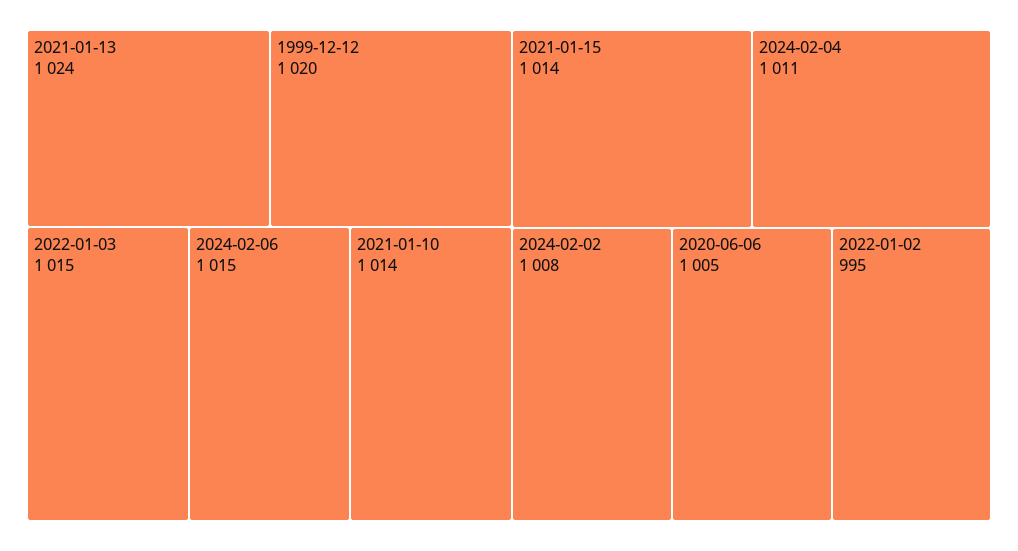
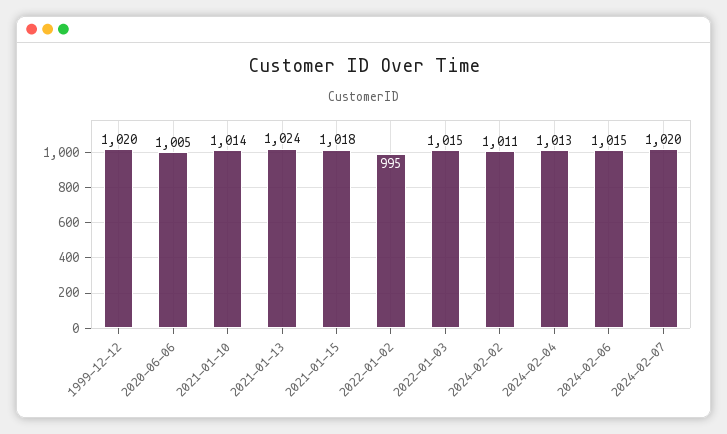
2021-01-15: 1014 -> 1018
2024-02-04: 1011 -> 1013
2024-02-02: 1008 -> 1011
2024-02-07: none -> 1020

